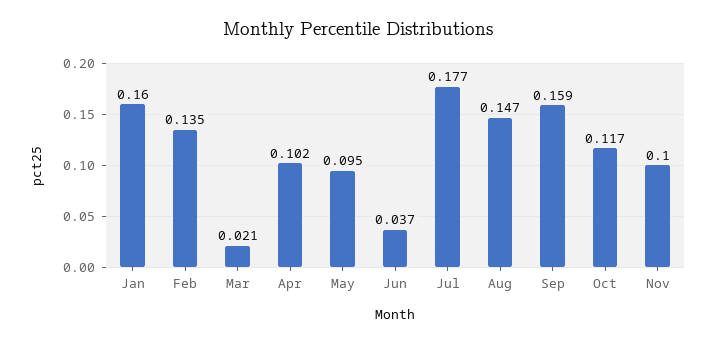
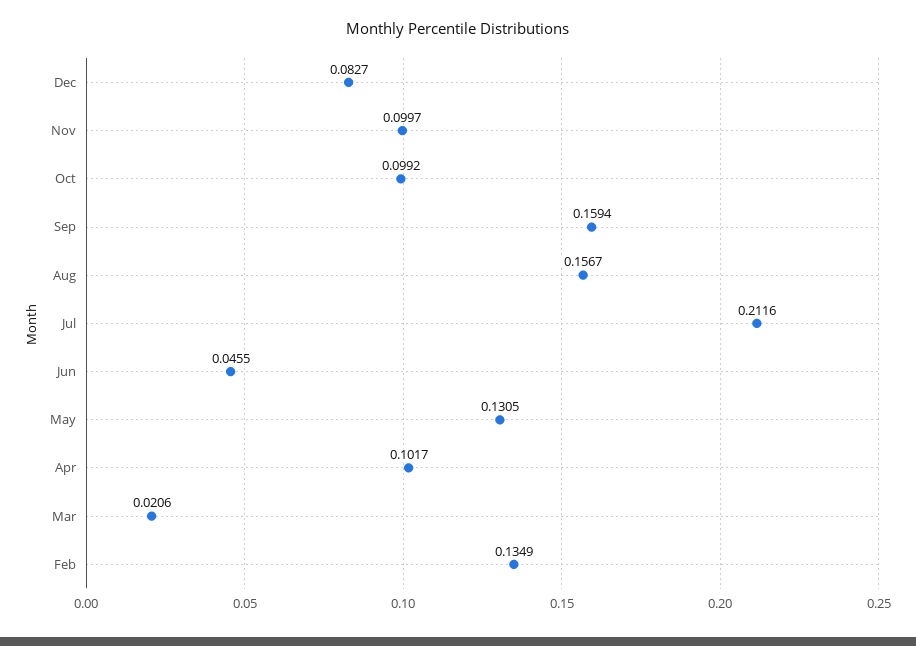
Jan: 0.16 -> none
May: 0.095 -> 0.1305
Jun: 0.037 -> 0.0455
Jul: 0.177 -> 0.2116
Aug: 0.147 -> 0.1567
Oct: 0.117 -> 0.0992
Dec: none -> 0.0827

